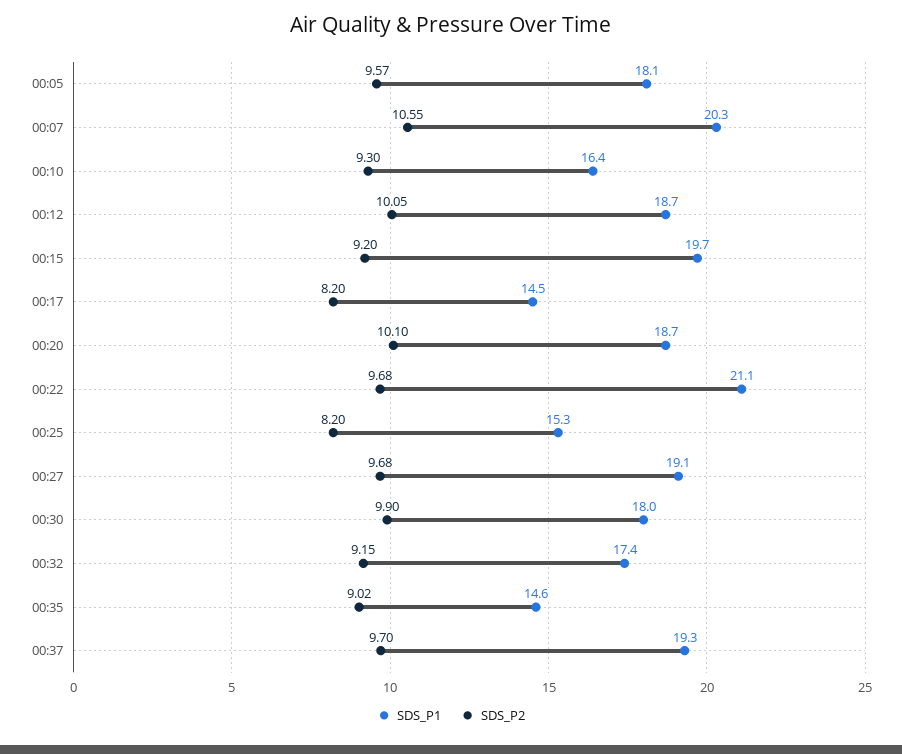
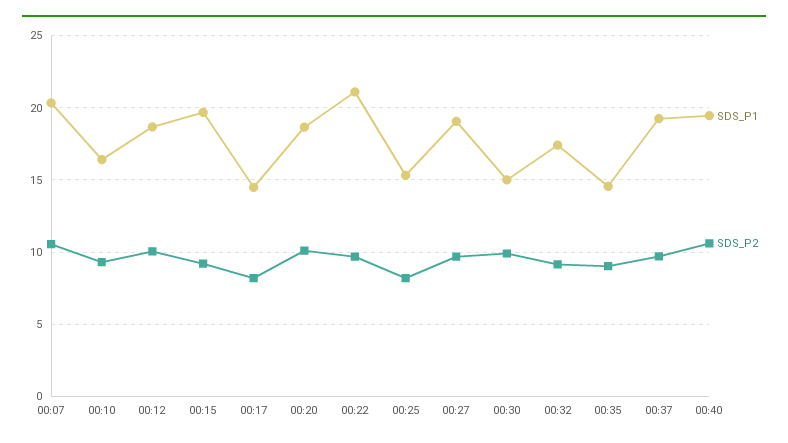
SDS_P1, 00:05: 18.1 -> none
SDS_P2, 00:05: 9.57 -> none
SDS_P1, 00:30: 18 -> 15
SDS_P1, 00:40: none -> 19.5
SDS_P2, 00:40: none -> 10.5

